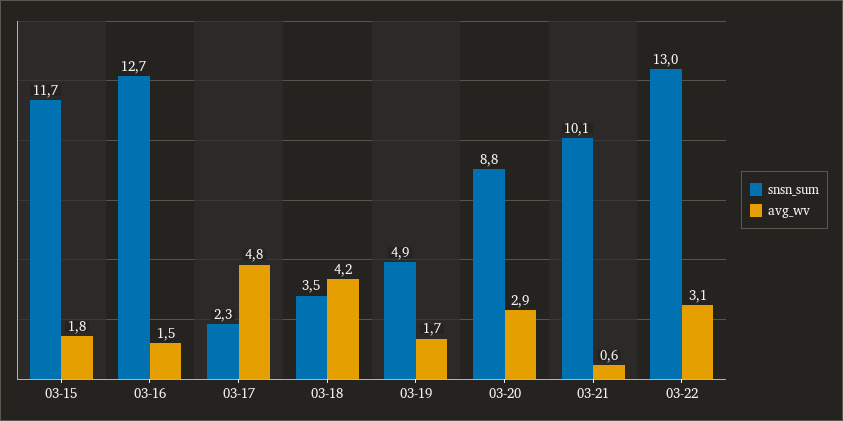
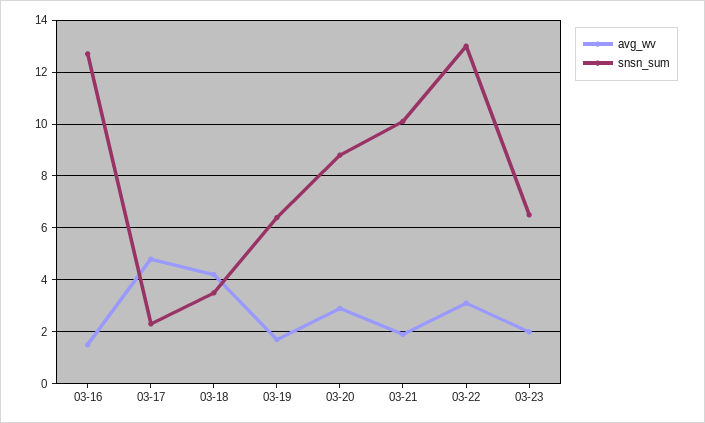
snsn_sum, 03-15: 11.7 -> none
avg_wv, 03-15: 1.8 -> none
snsn_sum, 03-19: 4.9 -> 6.5
avg_wv, 03-21: 0.6 -> 2
avg_wv, 03-23: none -> 2
snsn_sum, 03-23: none -> 6.5

